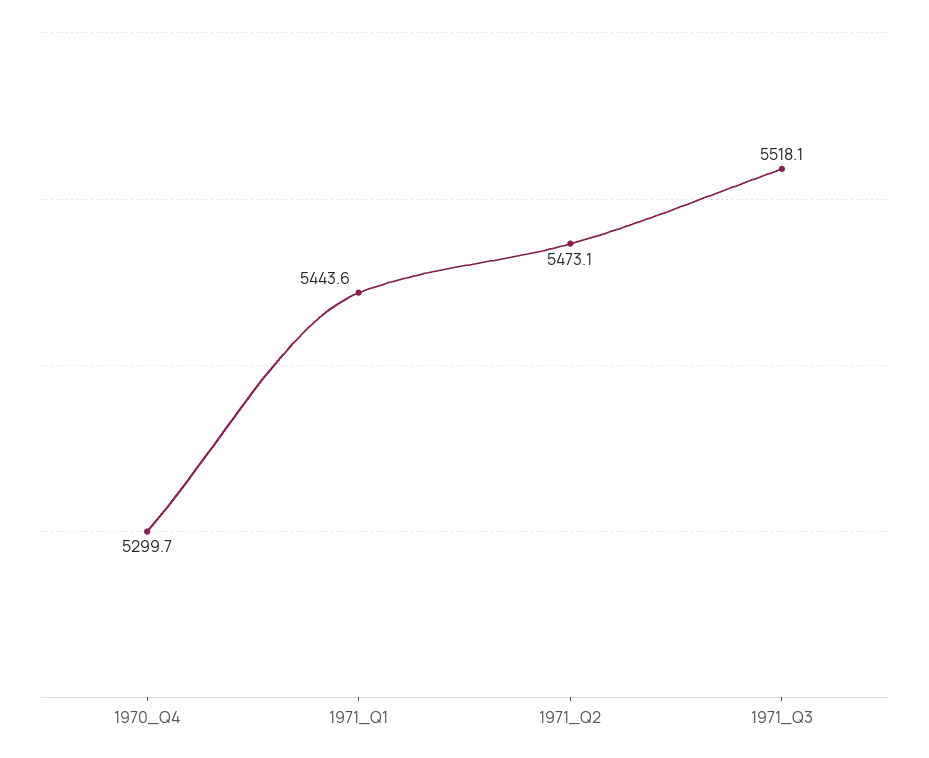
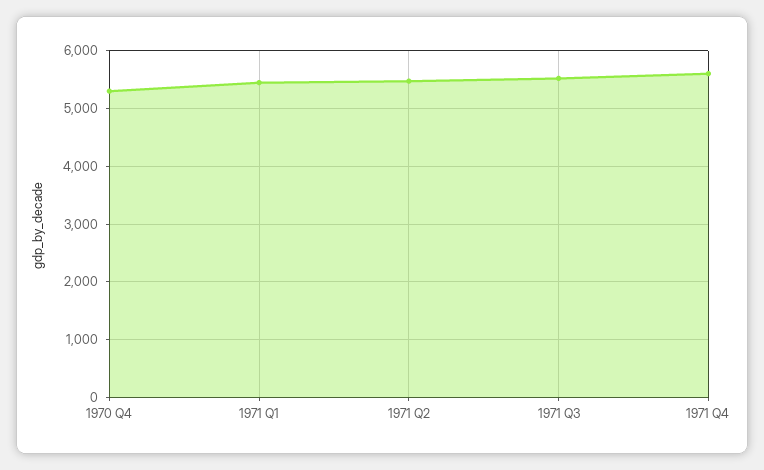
1971 Q4: none -> 5600

